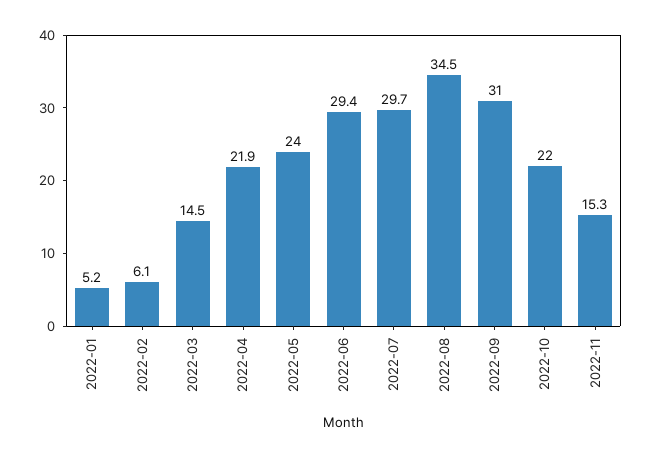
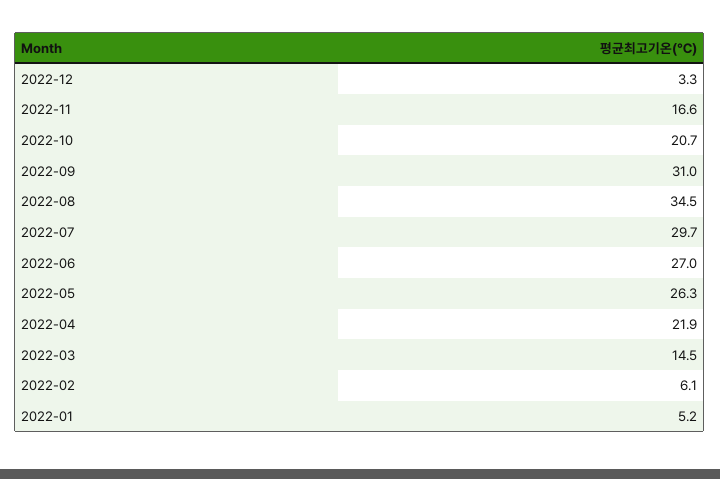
2022-05: 24 -> 26.3
2022-06: 29.4 -> 27
2022-10: 22 -> 20.7
2022-11: 15.3 -> 16.6
2022-12: none -> 3.3

